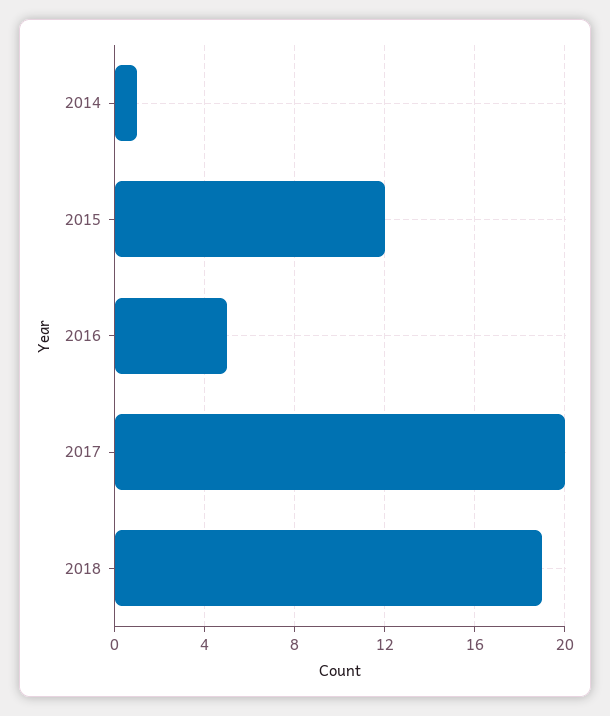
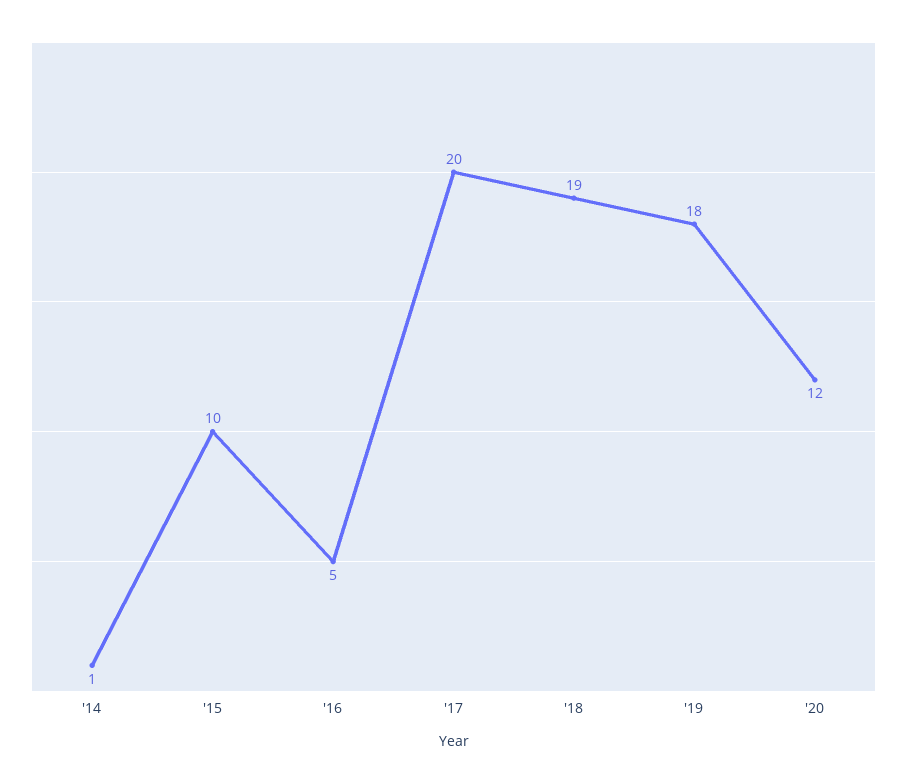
2015: 12 -> 10
'19: none -> 18
'20: none -> 12

